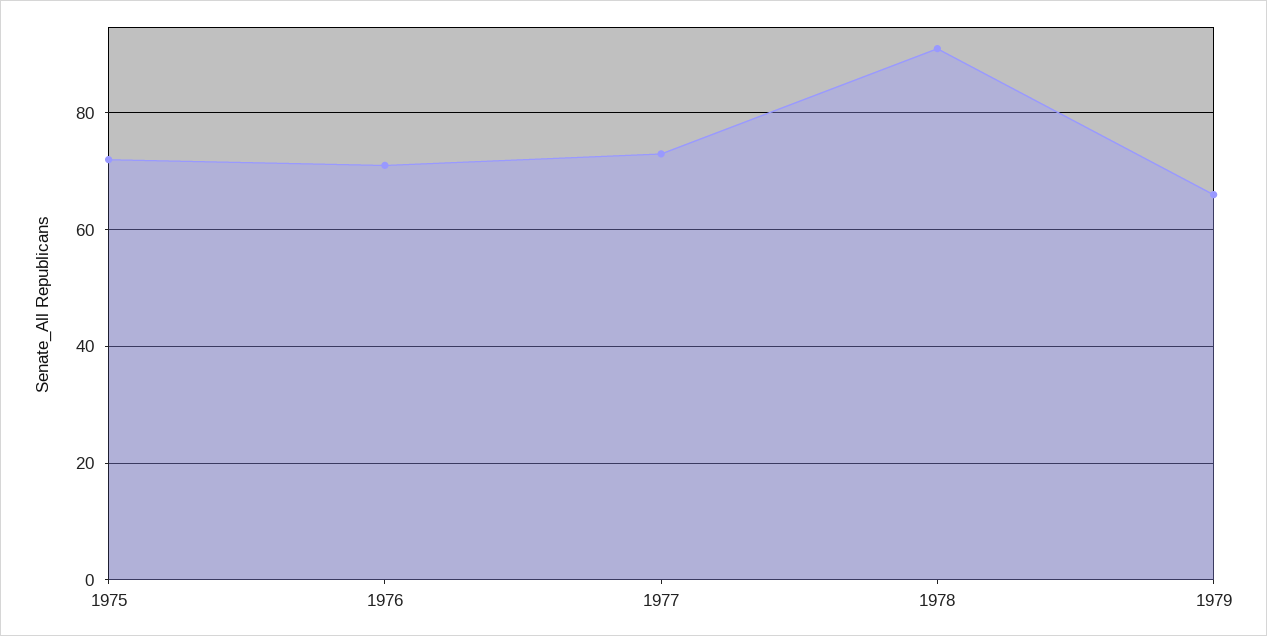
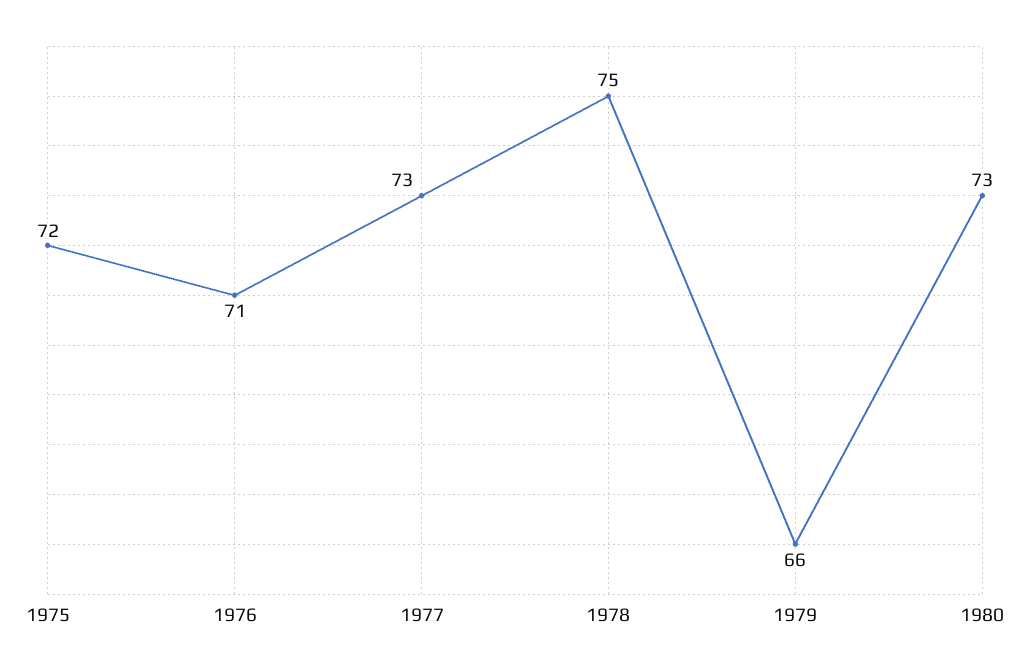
1978: 90 -> 75
1980: none -> 73

